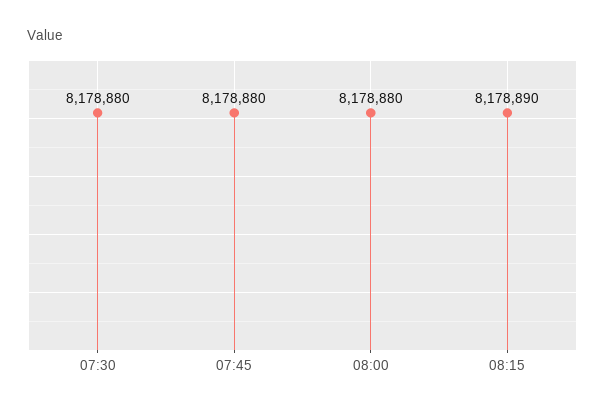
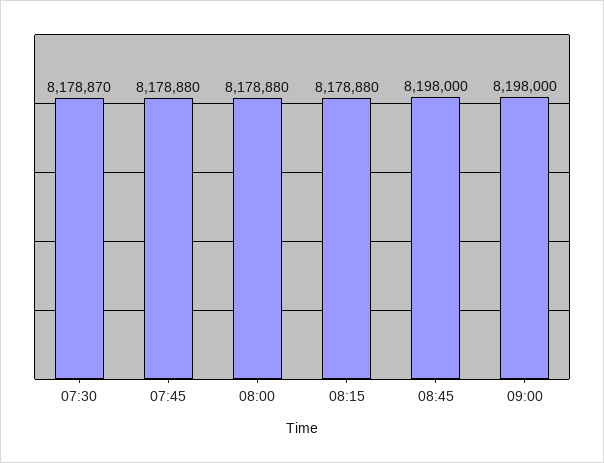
07:30: 8178880 -> 8178870
08:15: 8178890 -> 8178880
08:45: none -> 8198000
09:00: none -> 8198000

